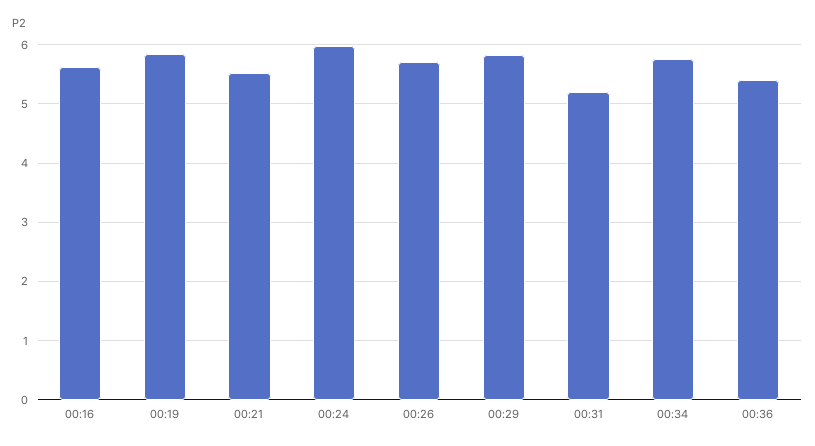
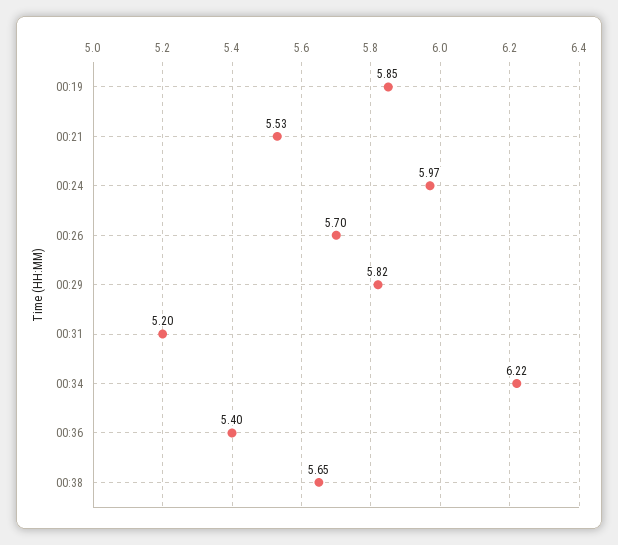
00:16: 5.6 -> none
00:34: 5.8 -> 6.22
00:38: none -> 5.65

